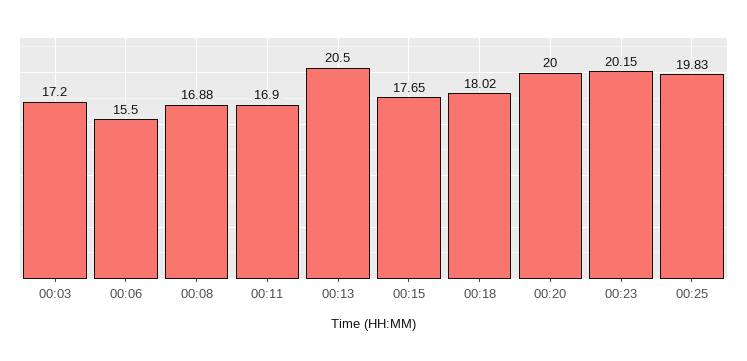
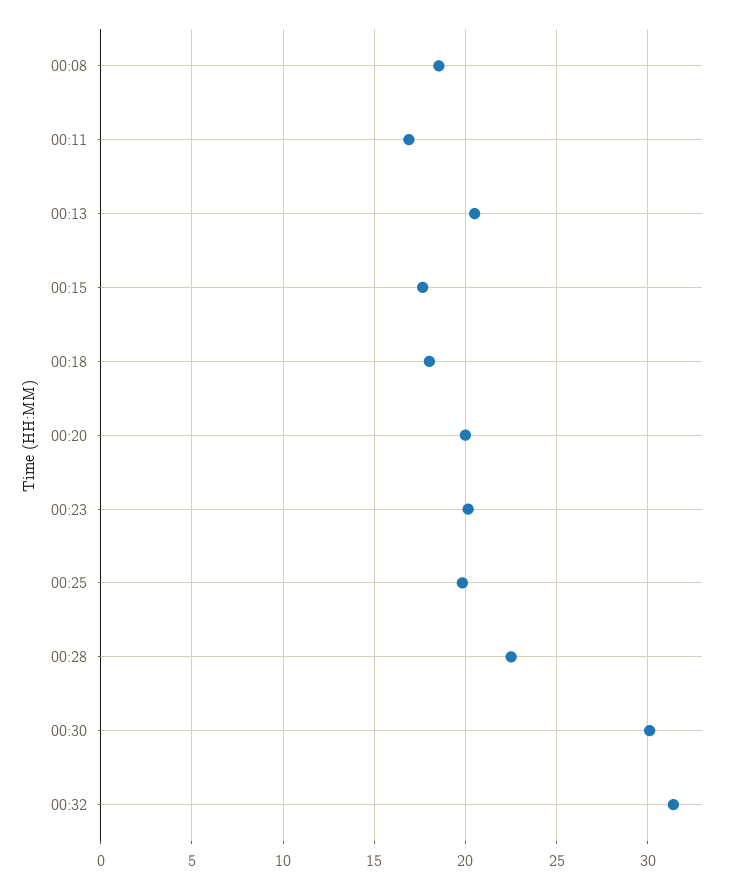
00:03: 17.2 -> none
00:06: 15.5 -> none
00:08: 16.88 -> 18.5
00:28: none -> 22.5
00:30: none -> 30
00:32: none -> 31.5

